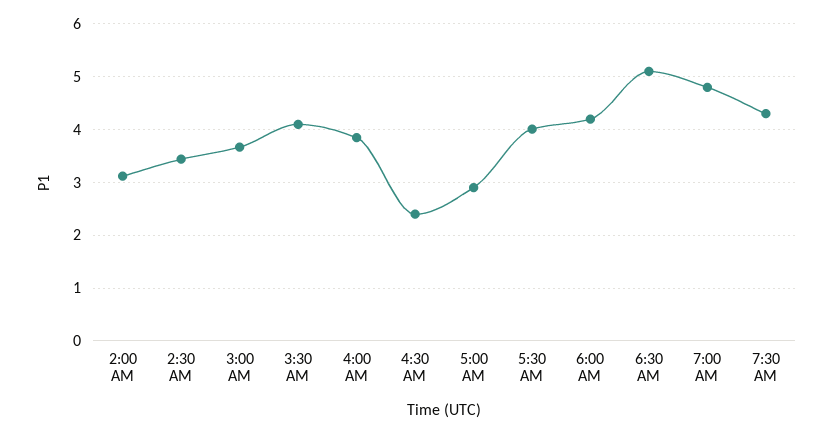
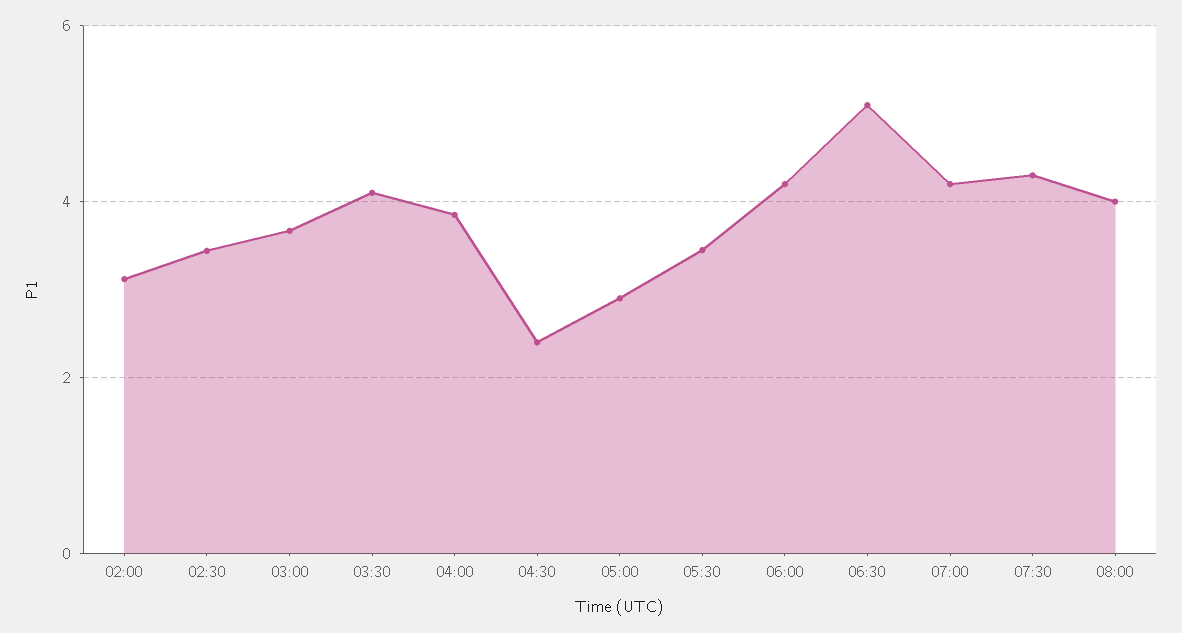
5:30 AM: 4 -> 3.4
7:00 AM: 4.8 -> 4.2
08:00: none -> 4

